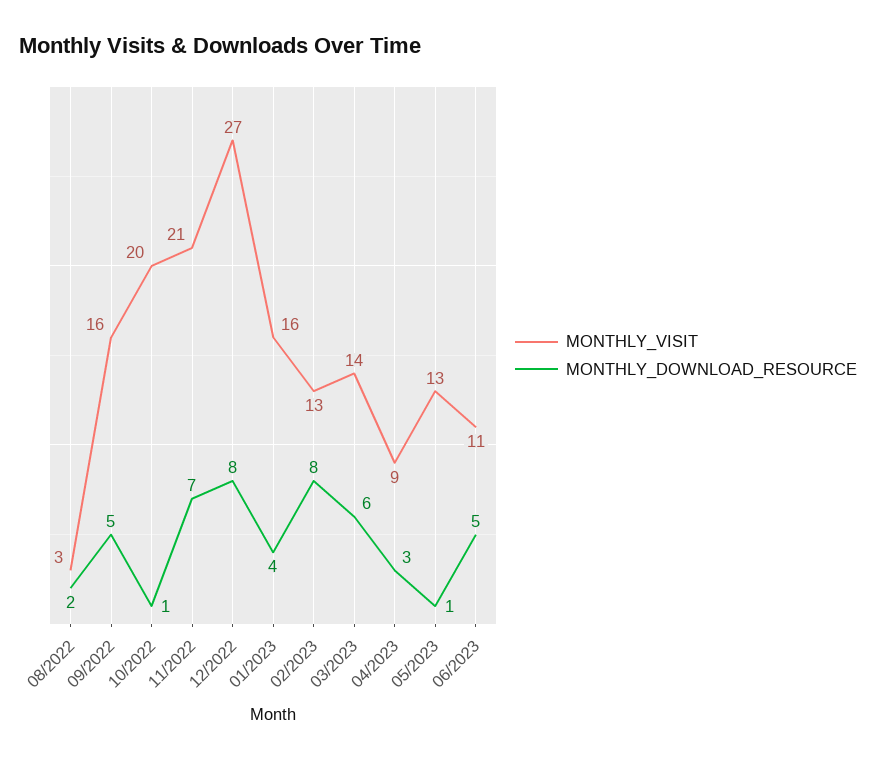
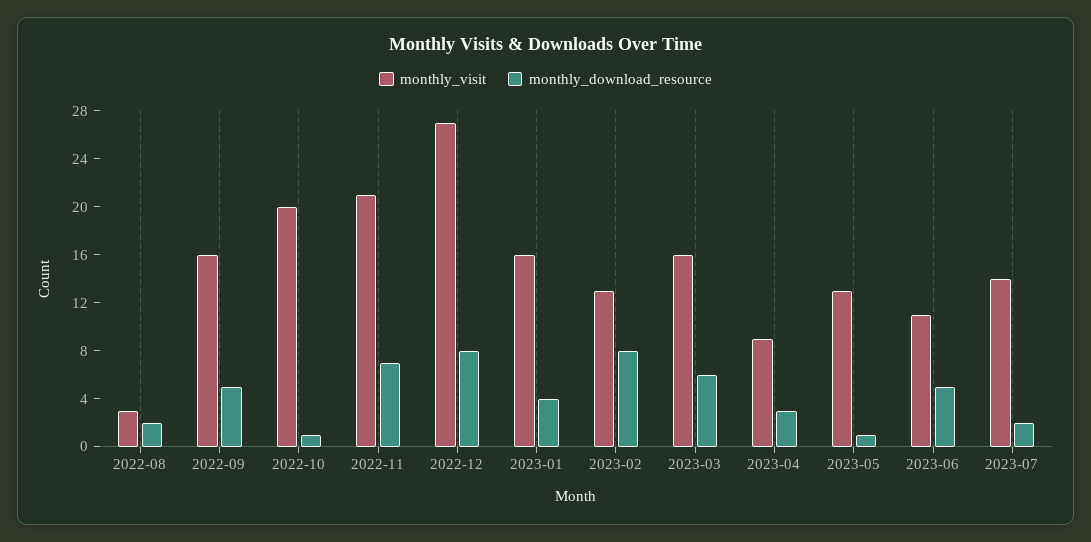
MONTHLY_VISIT, 03/2023: 14 -> 16
MONTHLY_VISIT, 2023-07: none -> 14
MONTHLY_DOWNLOAD_RESOURCE, 2023-07: none -> 2

